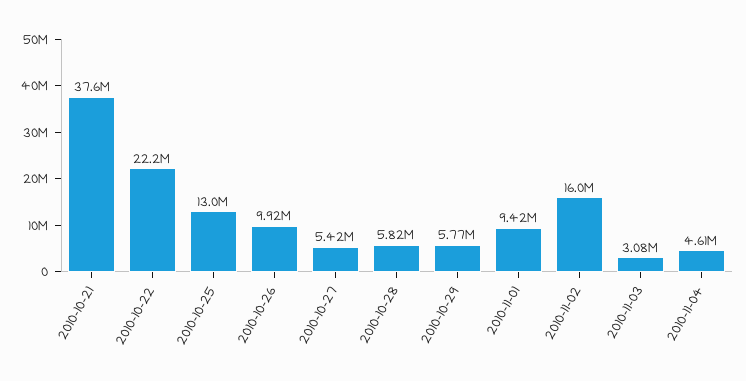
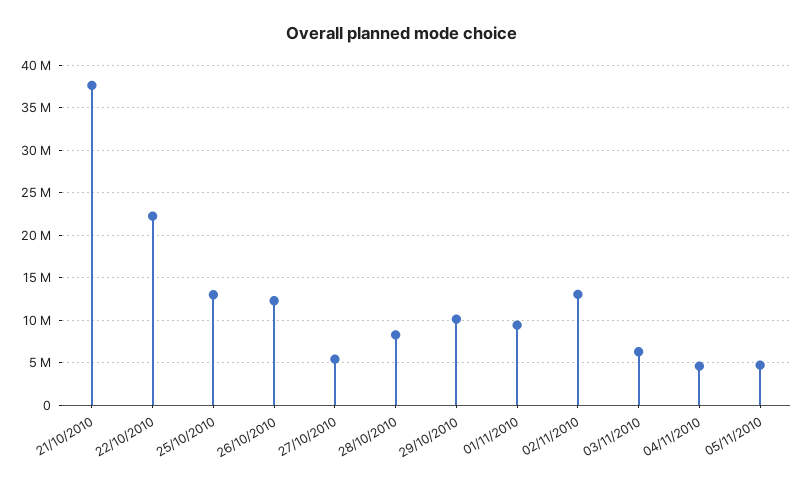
2010-10-26: 9920000 -> 12000000
2010-10-28: 5820000 -> 8000000
2010-10-29: 5770000 -> 10000000
2010-11-02: 16000000 -> 13000000
2010-11-03: 3080000 -> 6000000
05/11/2010: none -> 5000000

